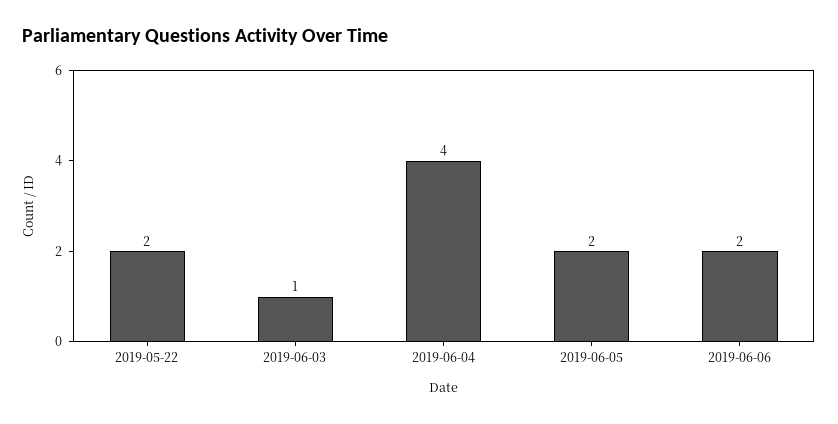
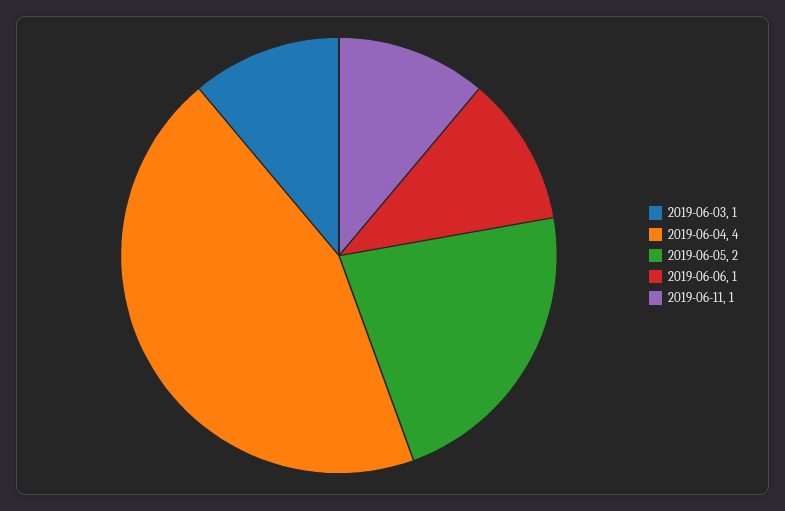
2019-05-22: 2 -> none
2019-06-06: 2 -> 1
2019-06-11: none -> 1

